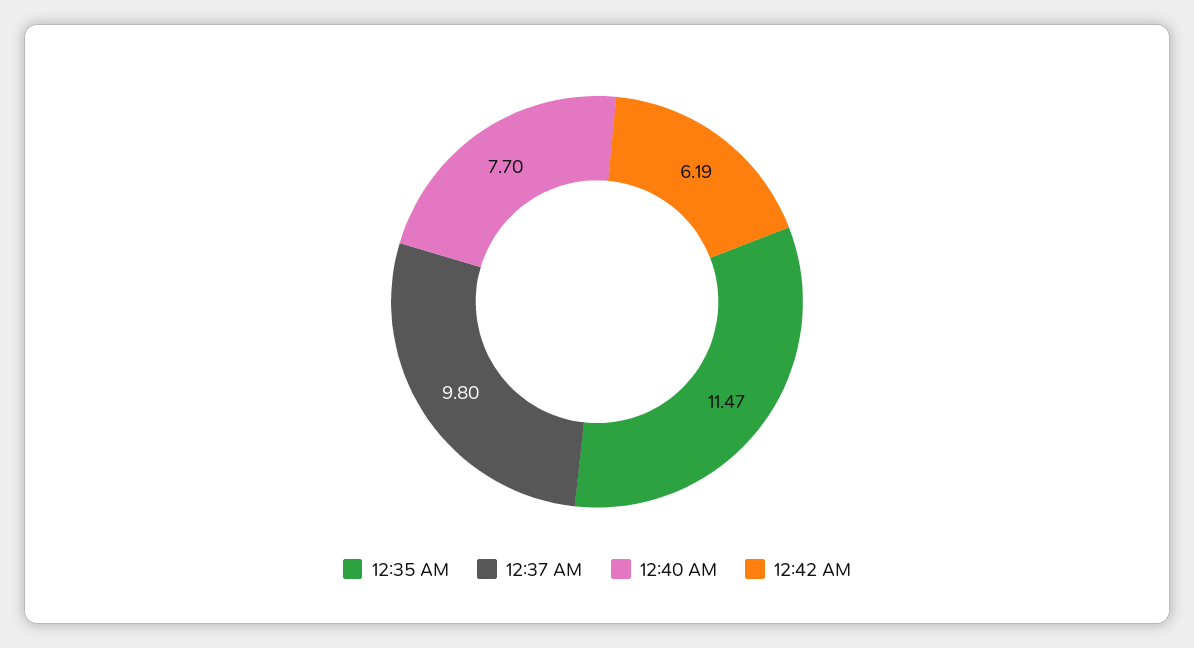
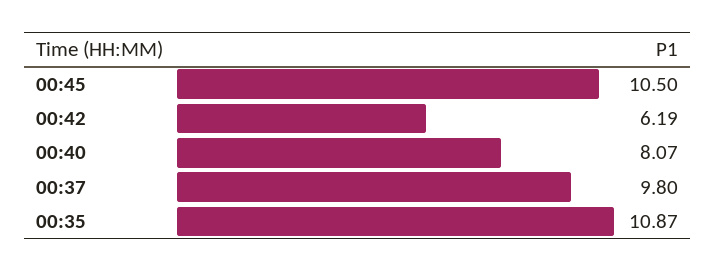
12:35 AM: 11.47 -> 10.87
12:40 AM: 7.7 -> 8.07
00:45: none -> 10.5

